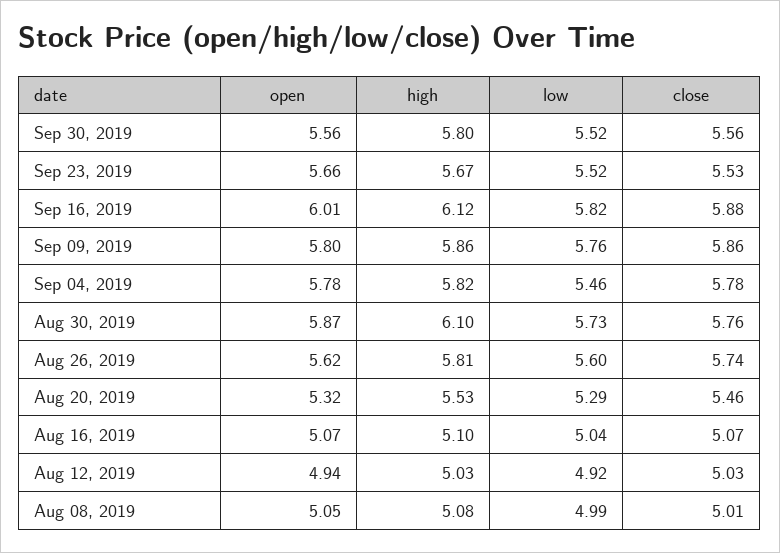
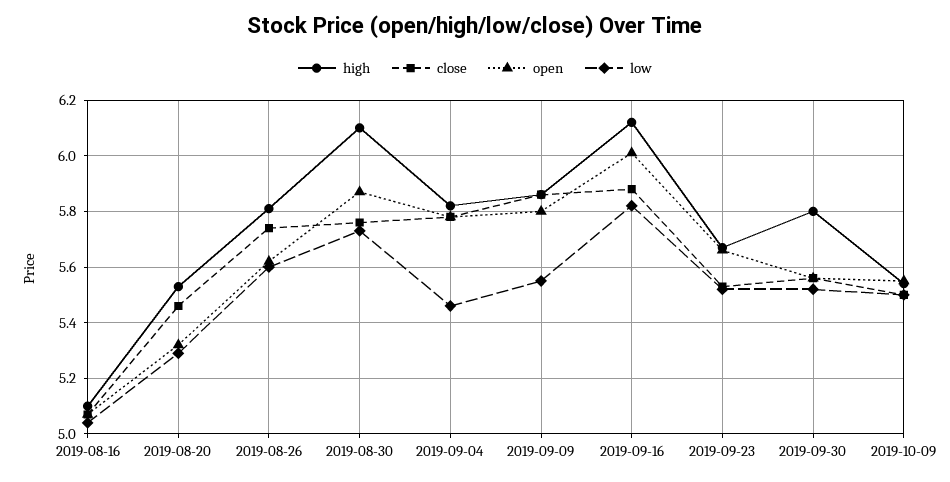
low, Sep 09, 2019: 5.76 -> 5.55
open, Aug 12, 2019: 4.94 -> none
high, Aug 12, 2019: 5.03 -> none
low, Aug 12, 2019: 4.92 -> none
close, Aug 12, 2019: 5.03 -> none
open, Aug 08, 2019: 5.05 -> none
high, Aug 08, 2019: 5.08 -> none
low, Aug 08, 2019: 4.99 -> none
close, Aug 08, 2019: 5.01 -> none
high, 2019-10-09: none -> 5.55
close, 2019-10-09: none -> 5.5
open, 2019-10-09: none -> 5.55
low, 2019-10-09: none -> 5.5

